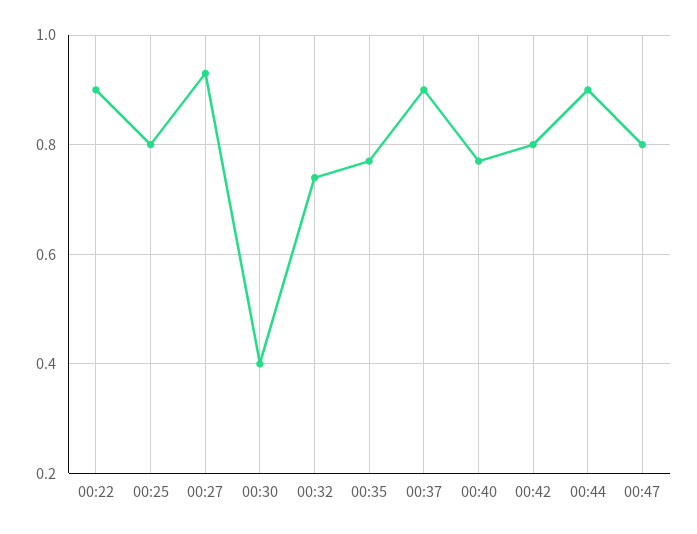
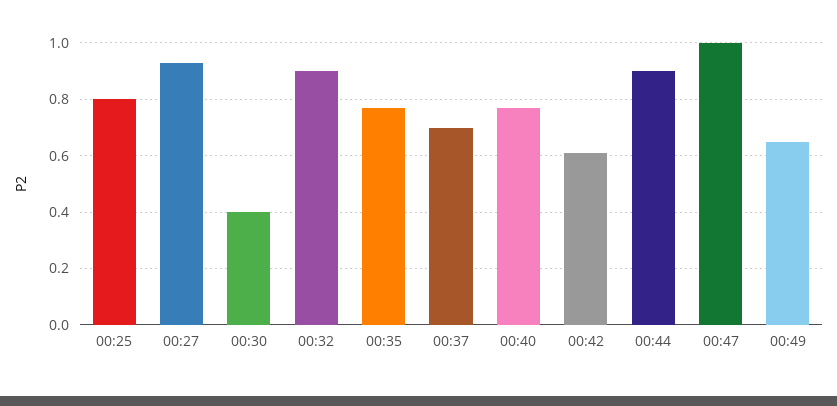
00:22: 0.9 -> none
00:32: 0.75 -> 0.9
00:37: 0.9 -> 0.7
00:42: 0.8 -> 0.6
00:47: 0.8 -> 1
00:49: none -> 0.65

